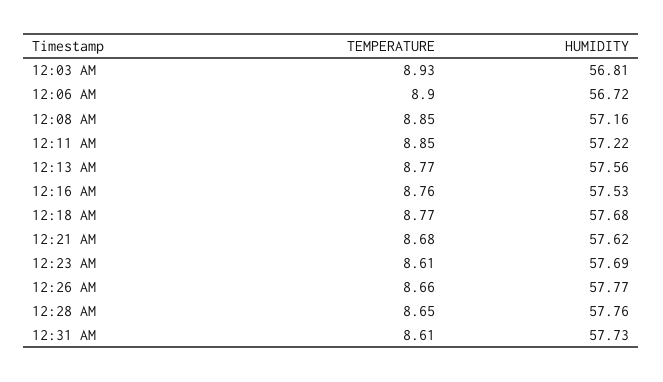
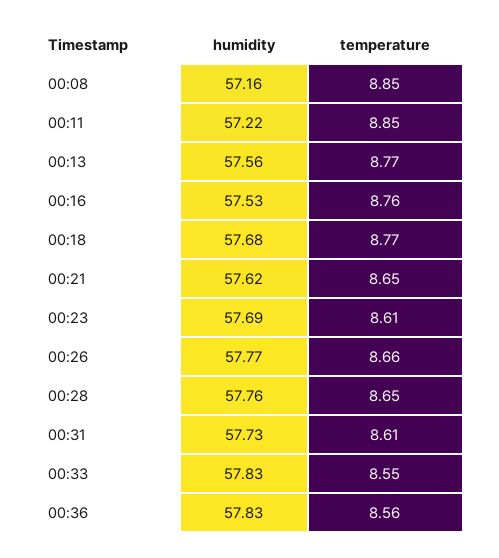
TEMPERATURE, 12:03 AM: 8.93 -> none
HUMIDITY, 12:03 AM: 56.81 -> none
TEMPERATURE, 12:06 AM: 8.9 -> none
HUMIDITY, 12:06 AM: 56.72 -> none
TEMPERATURE, 12:21 AM: 8.68 -> 8.65
HUMIDITY, 00:33: none -> 57.83
TEMPERATURE, 00:33: none -> 8.55
HUMIDITY, 00:36: none -> 57.83
TEMPERATURE, 00:36: none -> 8.56

